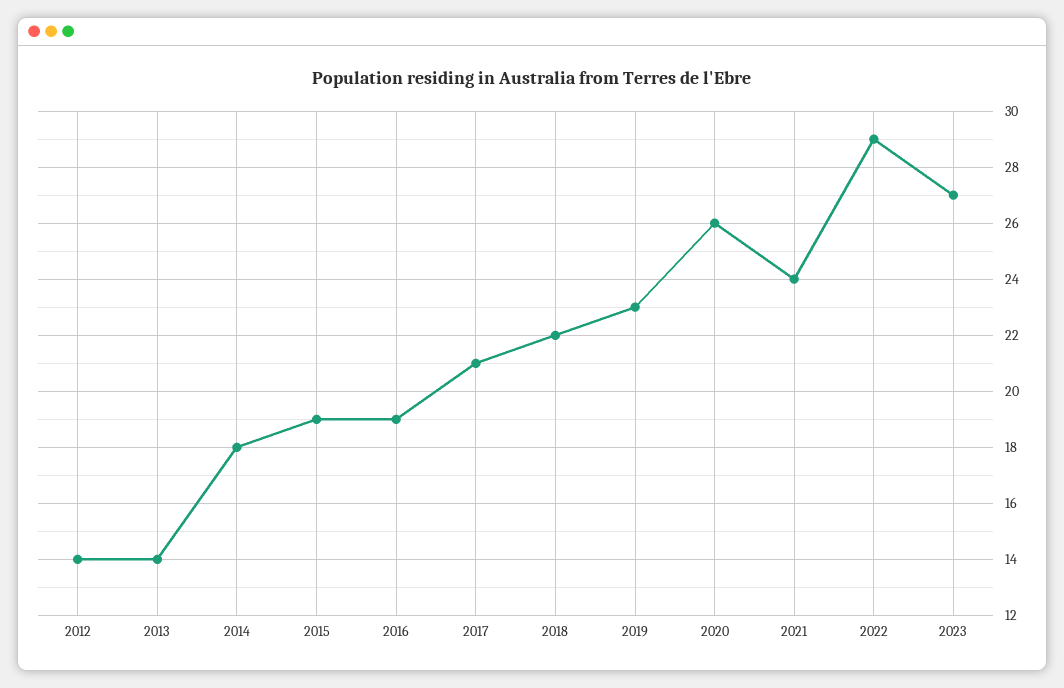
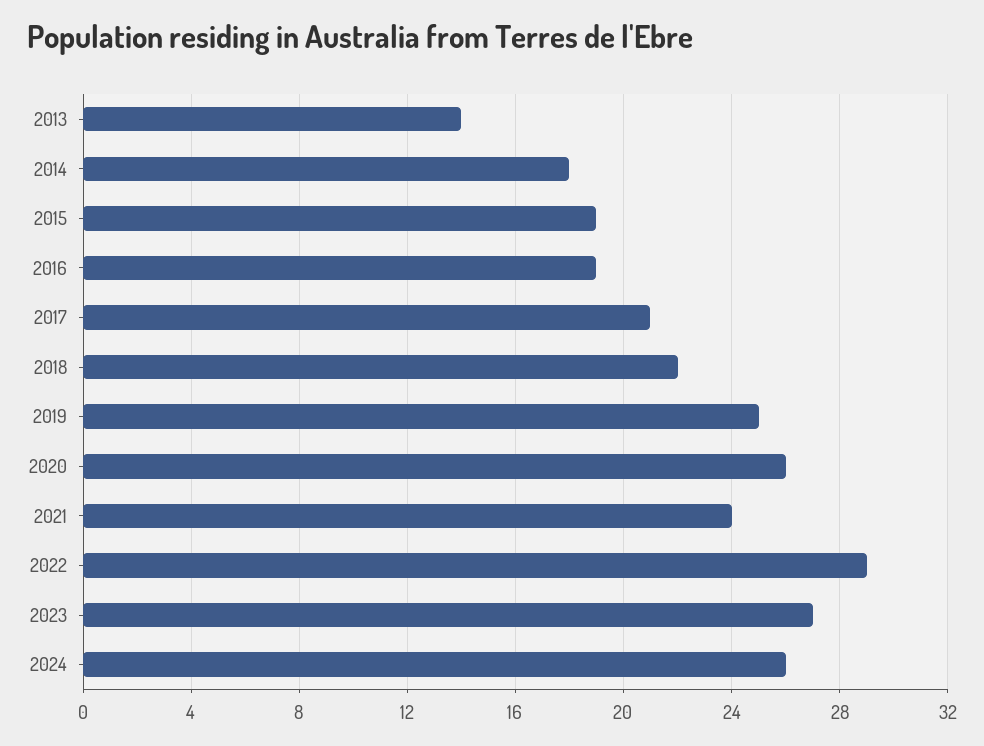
2012: 14 -> none
2019: 23 -> 25
2024: none -> 26

